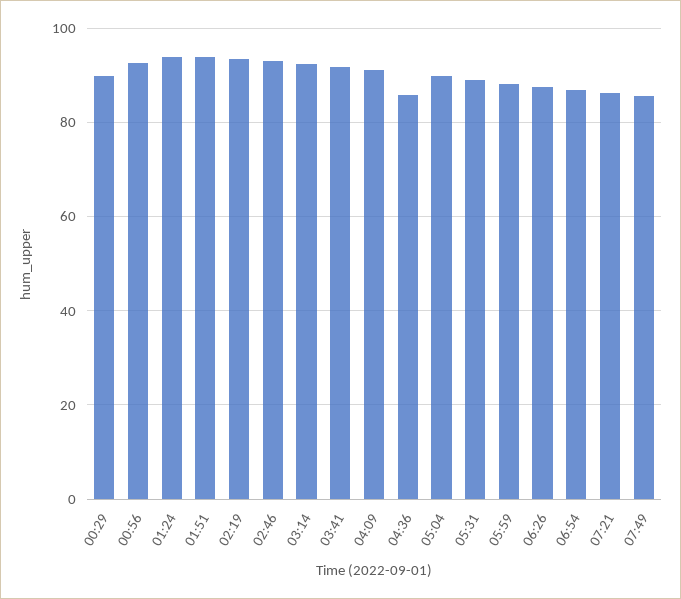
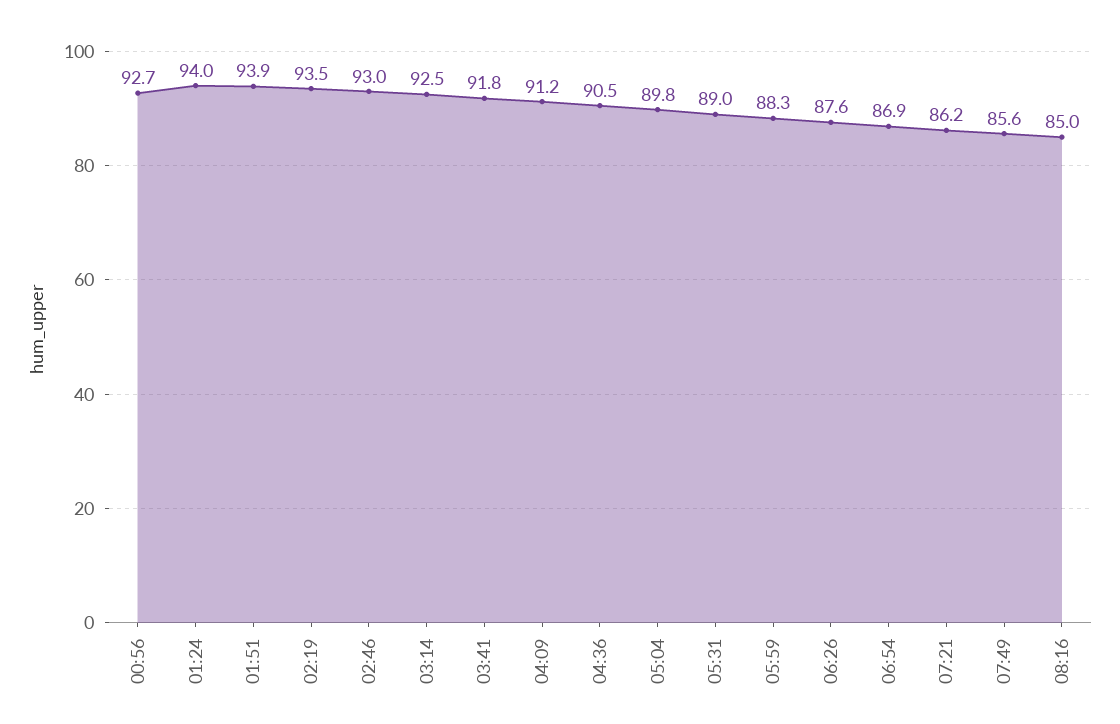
00:29: 90 -> none
04:36: 86 -> 90.5
08:16: none -> 85

